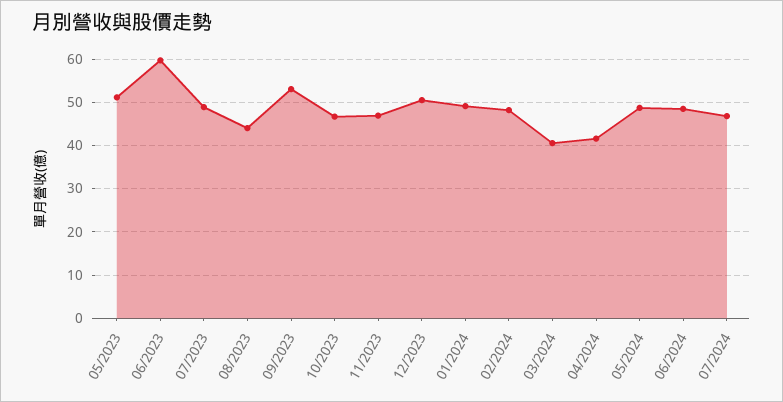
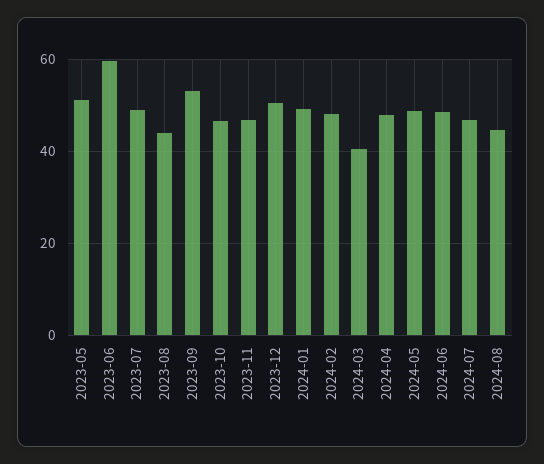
04/2024: 42 -> 48
2024-08: none -> 44

